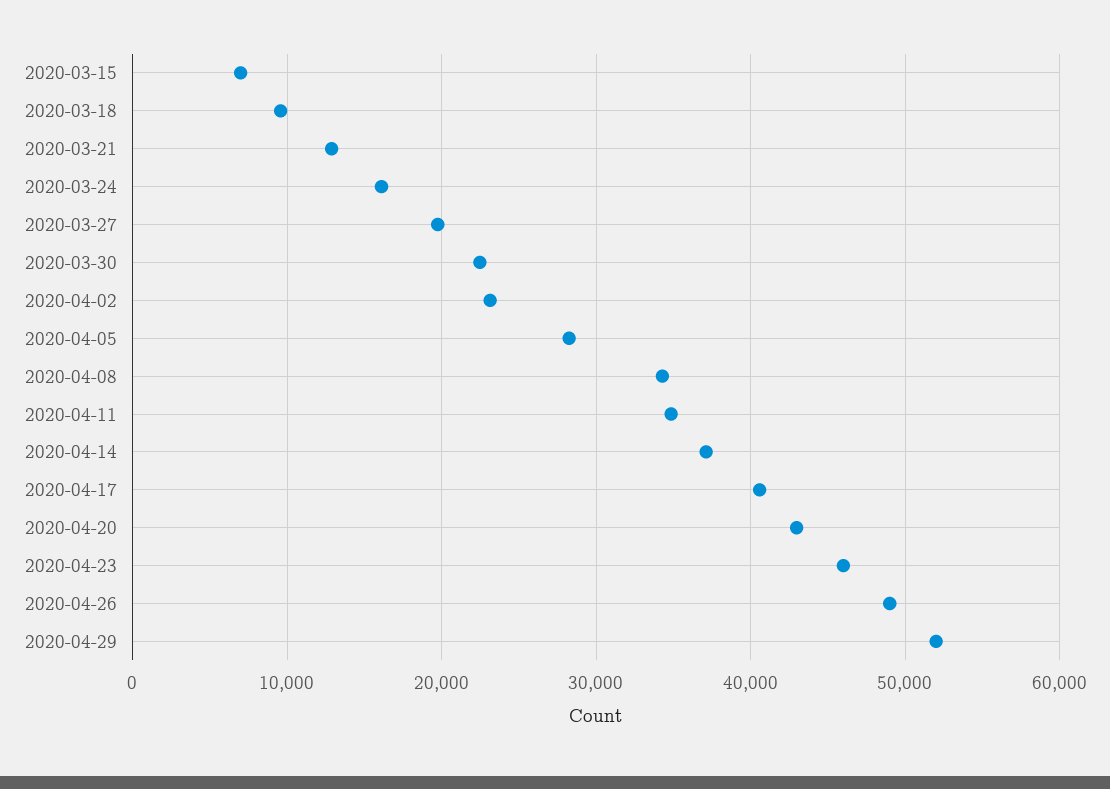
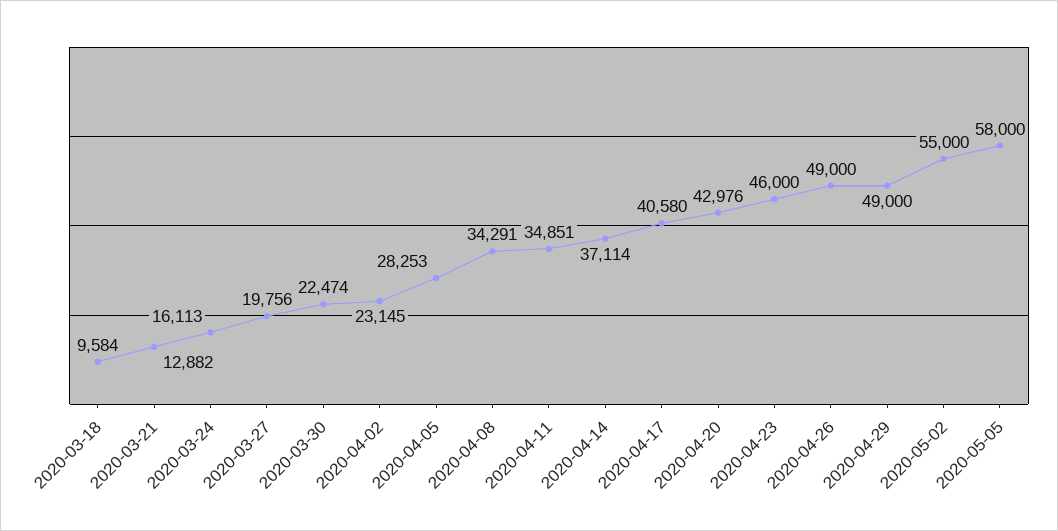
2020-03-15: 7000 -> none
2020-04-29: 52000 -> 49000
2020-05-02: none -> 55000
2020-05-05: none -> 58000

